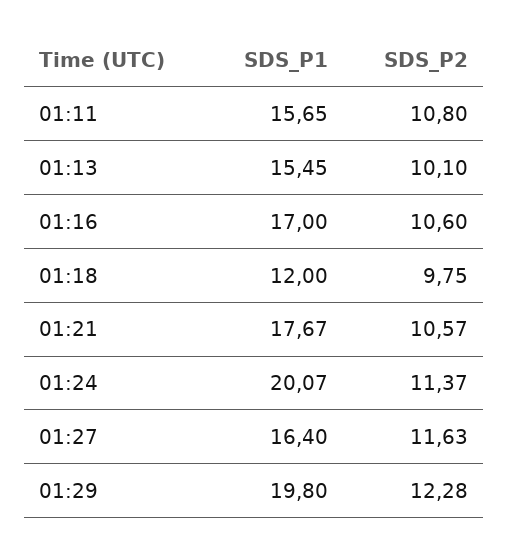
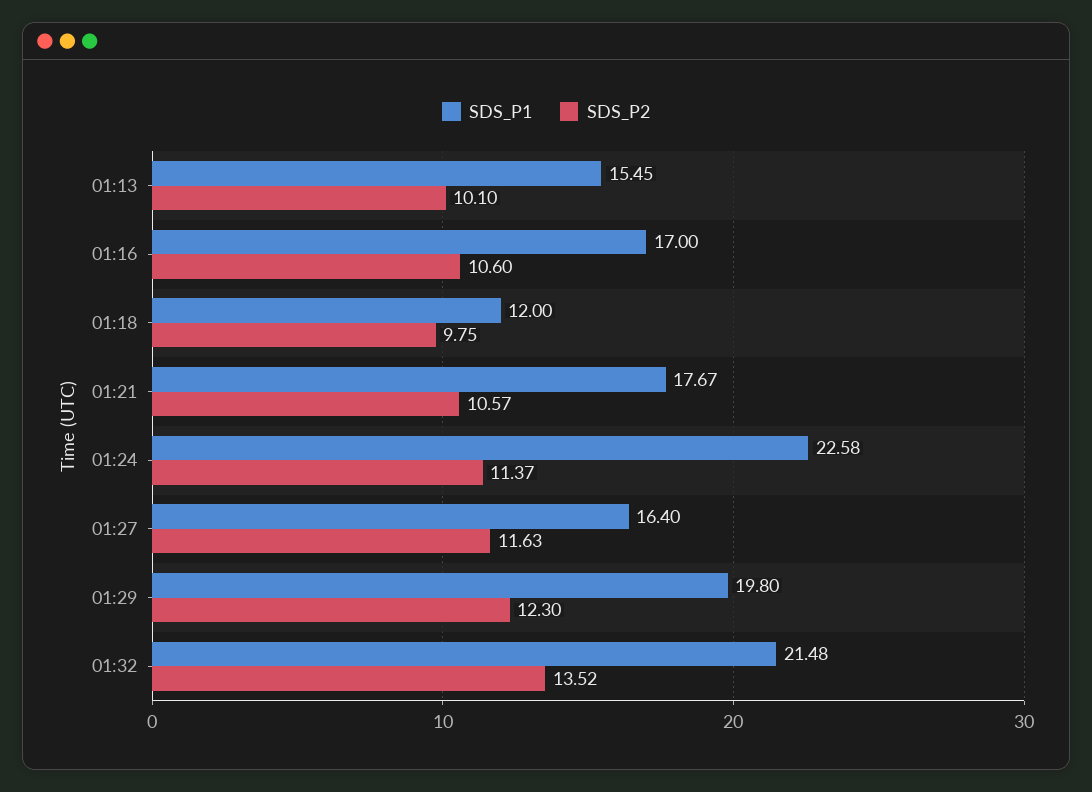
SDS_P1, 01:11: 15.65 -> none
SDS_P2, 01:11: 10.8 -> none
SDS_P1, 01:24: 20.07 -> 22.58
SDS_P2, 01:29: 12.28 -> 12.3
SDS_P1, 01:32: none -> 21.48
SDS_P2, 01:32: none -> 13.52

